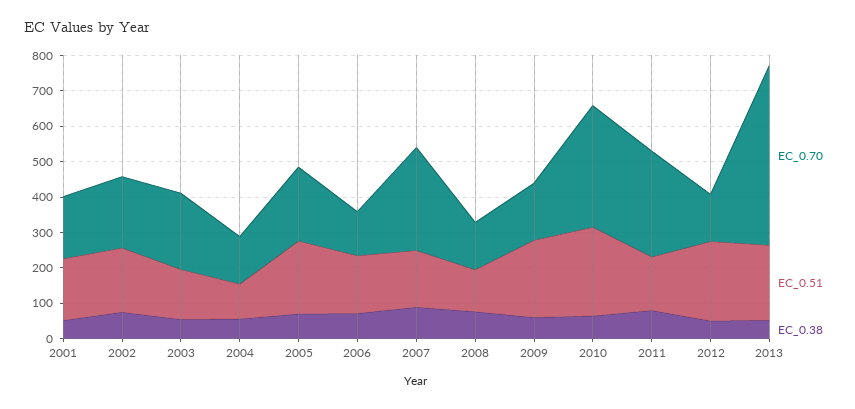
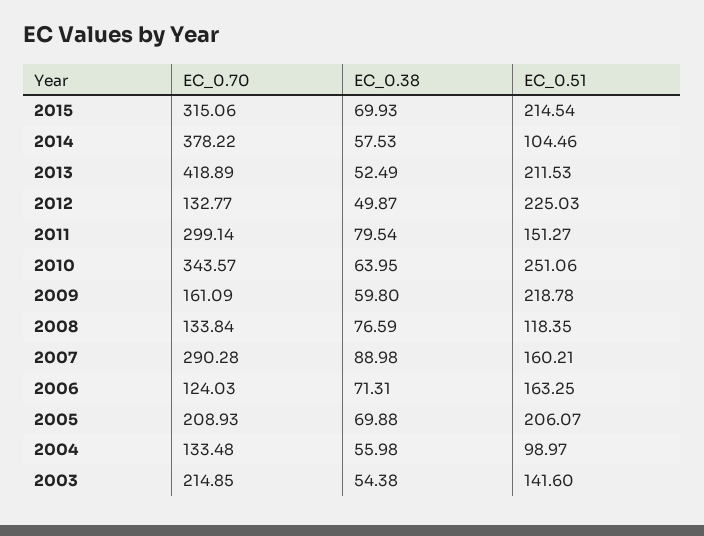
EC_0.70, 2001: 175 -> none
EC_0.51, 2001: 175 -> none
EC_0.38, 2001: 50 -> none
EC_0.70, 2002: 200 -> none
EC_0.51, 2002: 175 -> none
EC_0.38, 2002: 75 -> none
EC_0.70, 2013: 500 -> 418.89
EC_0.70, 2015: none -> 315.06
EC_0.38, 2015: none -> 69.93
EC_0.51, 2015: none -> 214.54
EC_0.70, 2014: none -> 378.22
EC_0.38, 2014: none -> 57.53
EC_0.51, 2014: none -> 104.46

